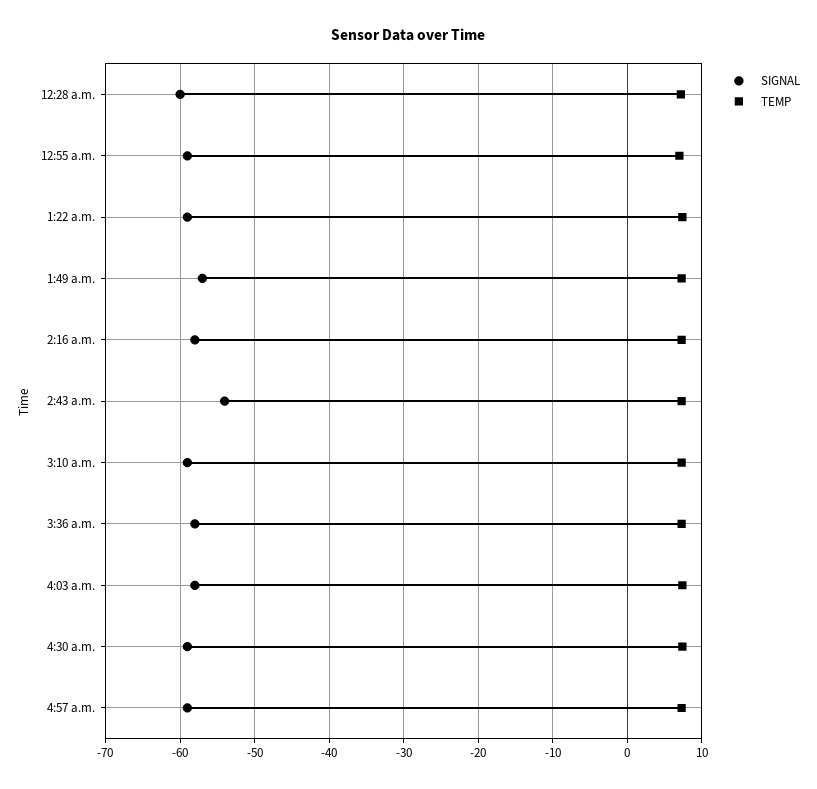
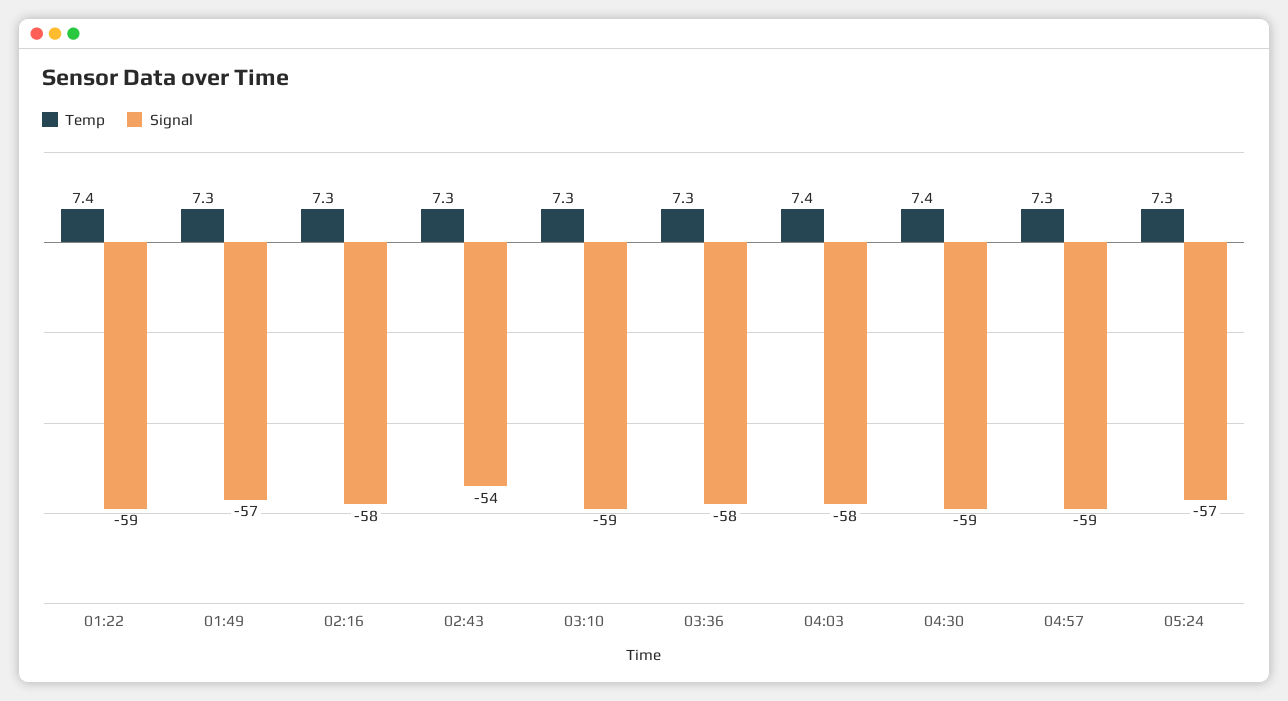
SIGNAL, 12:28 a.m.: -60 -> none
TEMP, 12:28 a.m.: 7 -> none
SIGNAL, 12:55 a.m.: -59 -> none
TEMP, 12:55 a.m.: 7 -> none
TEMP, 05:24: none -> 7.3
SIGNAL, 05:24: none -> -57

